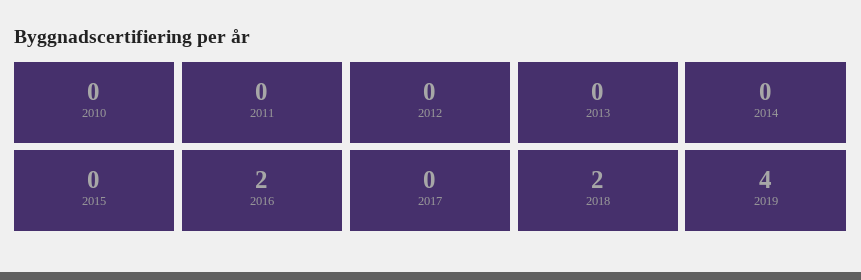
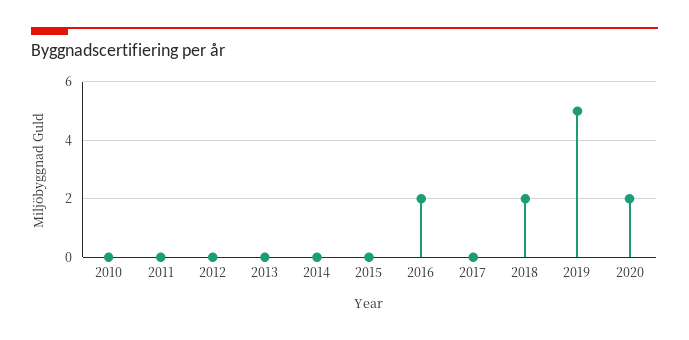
2019: 4 -> 5
2020: none -> 2

